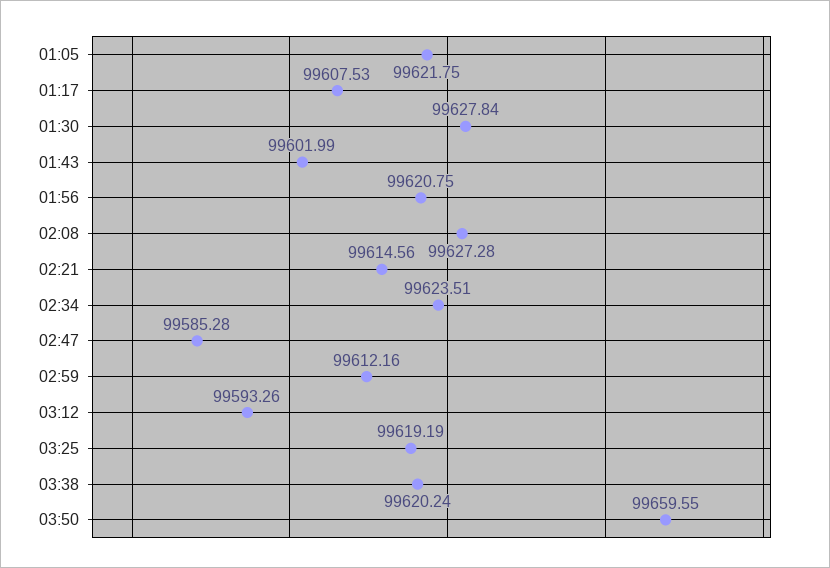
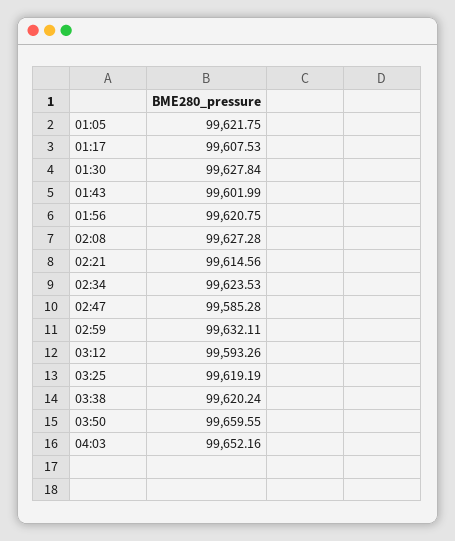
02:34: 99623.51 -> 99623.53
02:59: 99612.16 -> 99632.11
04:03: none -> 99652.16

